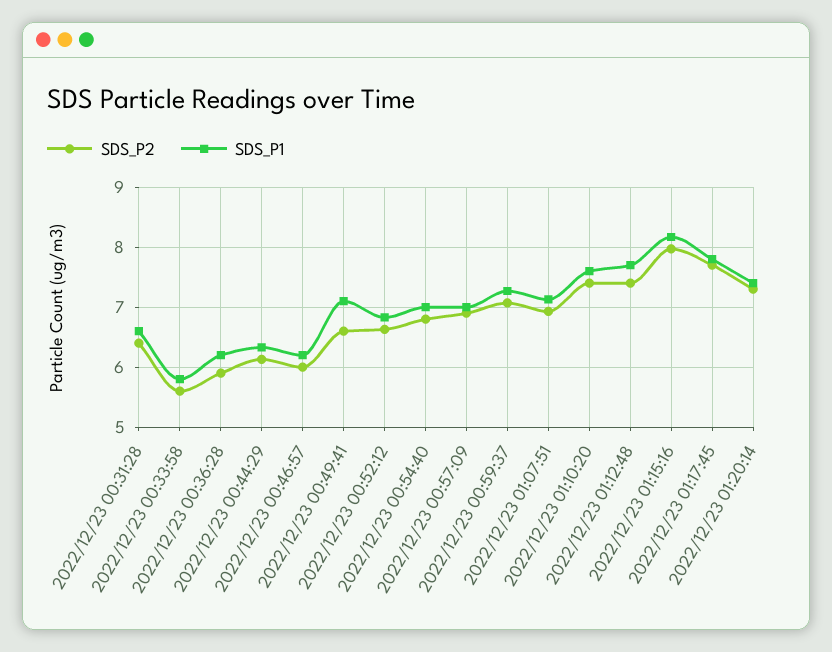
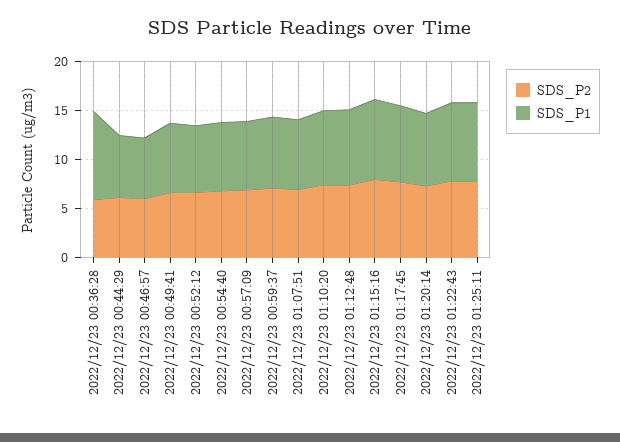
SDS_P2, 2022/12/23 00:31:28: 6.4 -> none
SDS_P1, 2022/12/23 00:31:28: 6.6 -> none
SDS_P2, 2022/12/23 00:33:58: 5.6 -> none
SDS_P1, 2022/12/23 00:33:58: 5.8 -> none
SDS_P1, 2022/12/23 00:36:28: 6.2 -> 9
SDS_P2, 2022/12/23 01:22:43: none -> 8
SDS_P1, 2022/12/23 01:22:43: none -> 8
SDS_P2, 2022/12/23 01:25:11: none -> 8
SDS_P1, 2022/12/23 01:25:11: none -> 8

